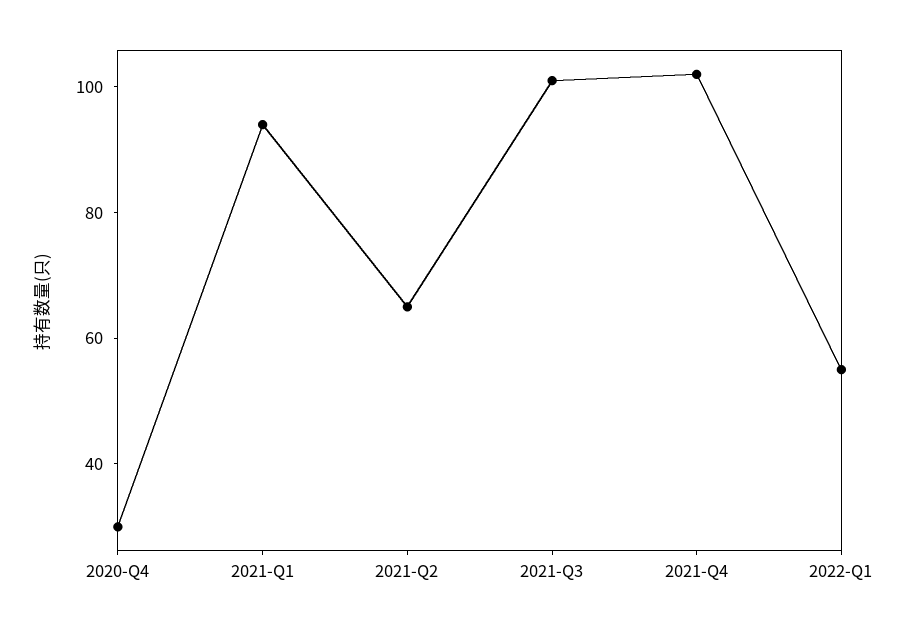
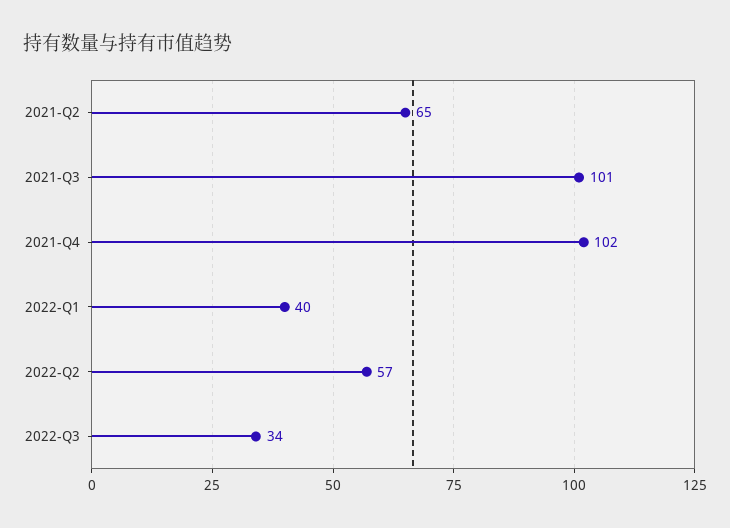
2020-Q4: 30 -> none
2021-Q1: 95 -> none
2022-Q1: 55 -> 40
2022-Q2: none -> 57
2022-Q3: none -> 34

